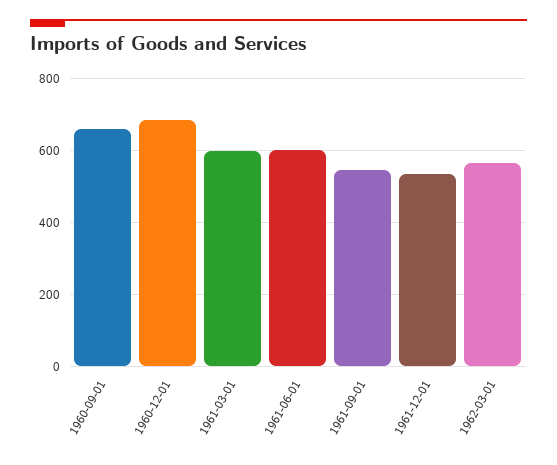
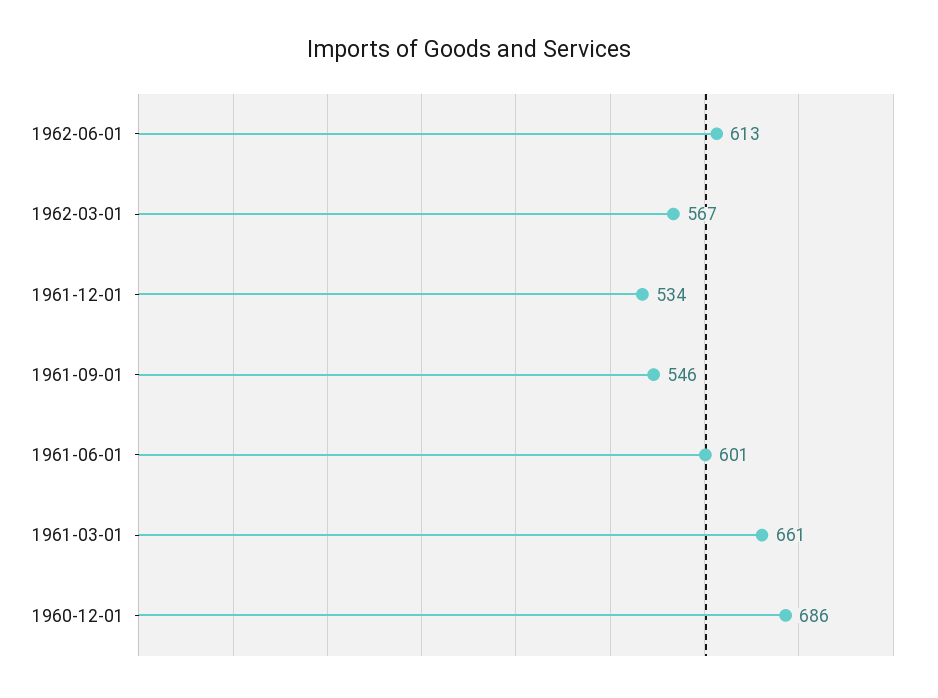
1960-09-01: 660 -> none
1961-03-01: 600 -> 661
1962-06-01: none -> 613

